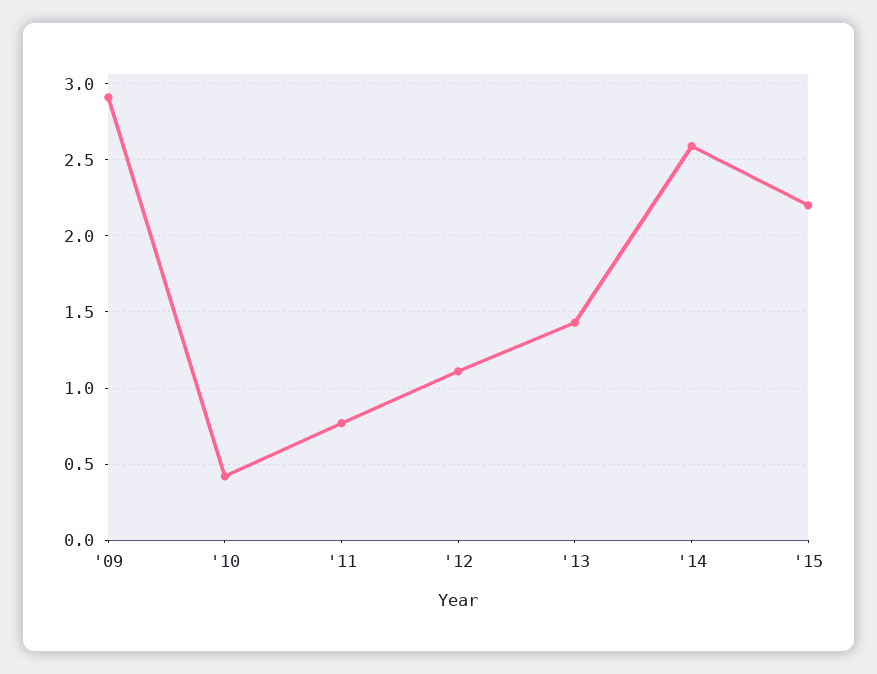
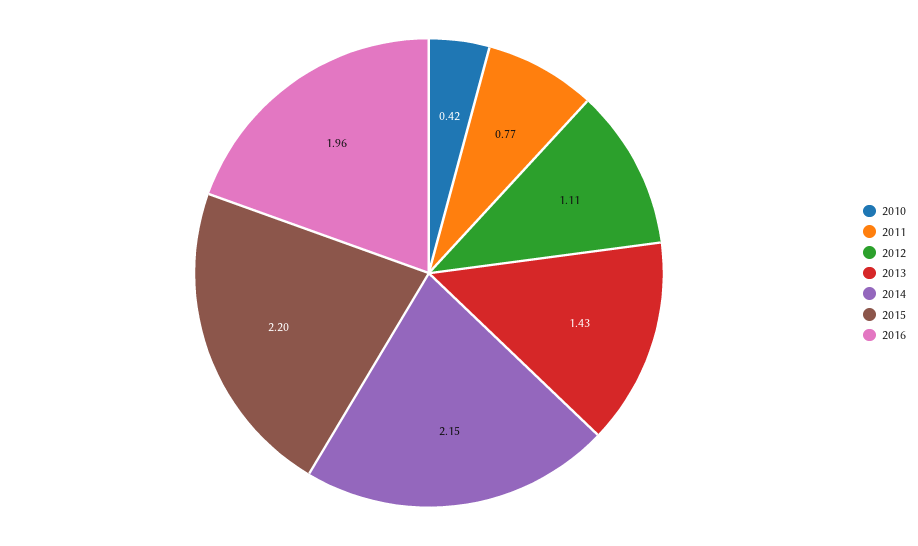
'09: 2.9 -> none
'14: 2.6 -> 2.15
2016: none -> 1.96

